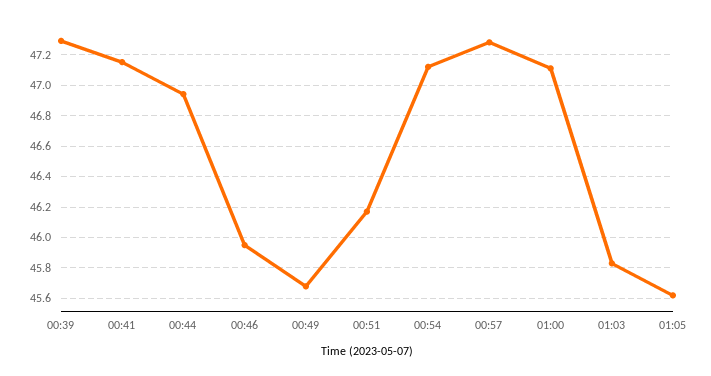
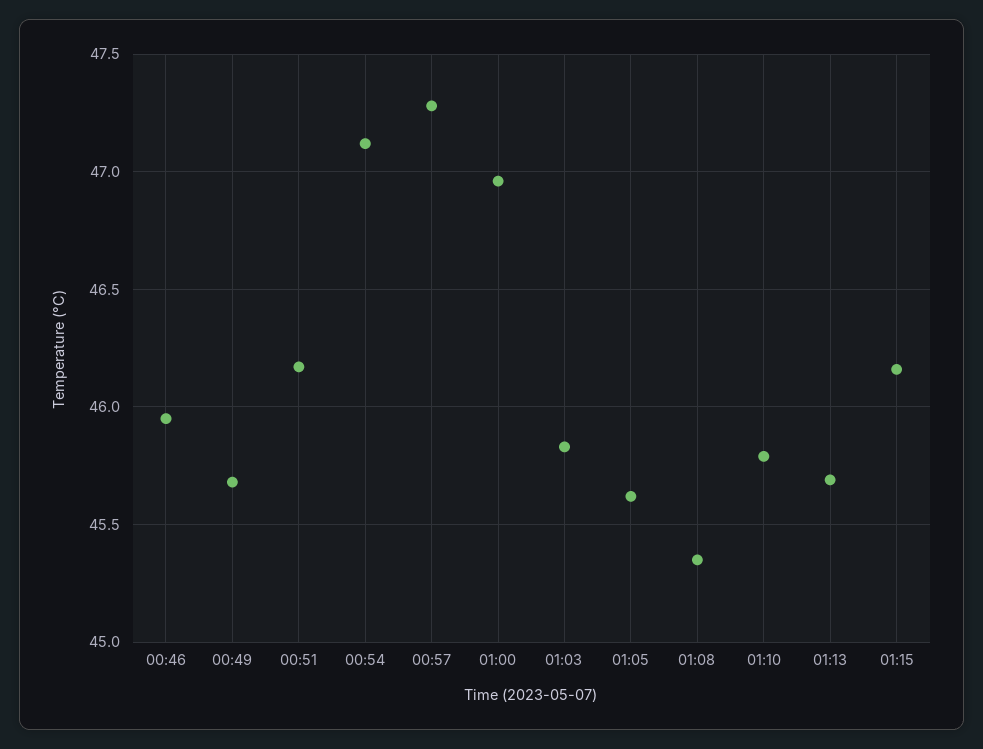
00:39: 47.3 -> none
00:41: 47.15 -> none
00:44: 46.95 -> none
01:00: 47.1 -> 46.95
01:08: none -> 45.35
01:10: none -> 45.8
01:13: none -> 45.7
01:15: none -> 46.15

